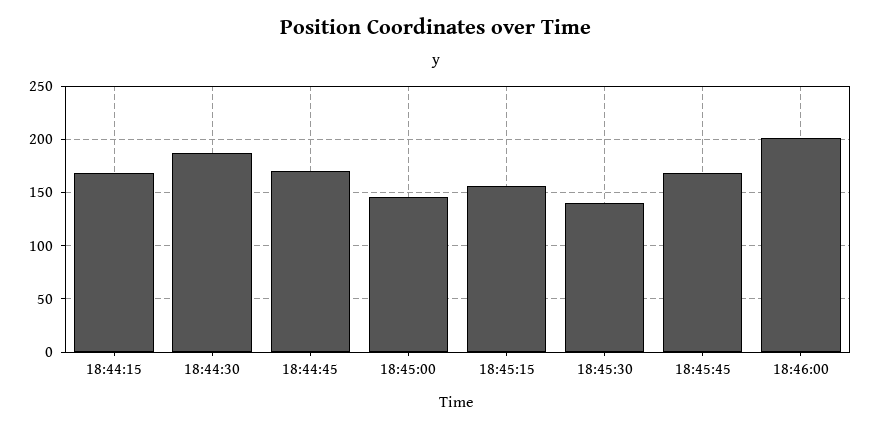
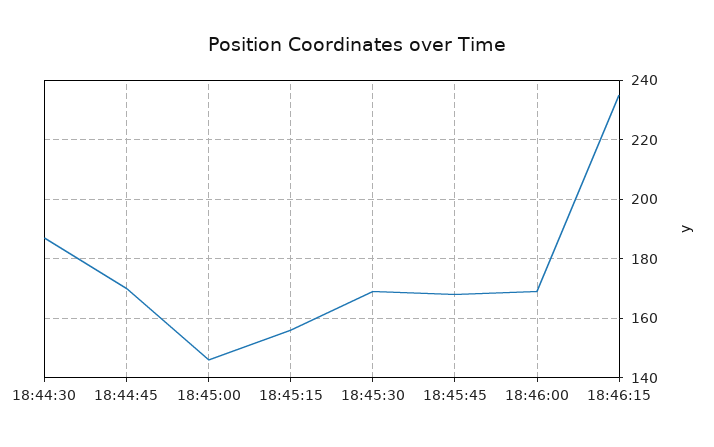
18:44:15: 170 -> none
18:45:30: 140 -> 170
18:46:00: 200 -> 170
18:46:15: none -> 235

